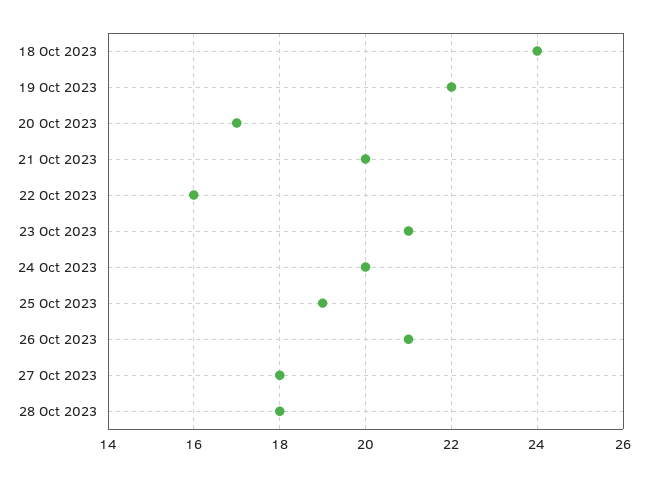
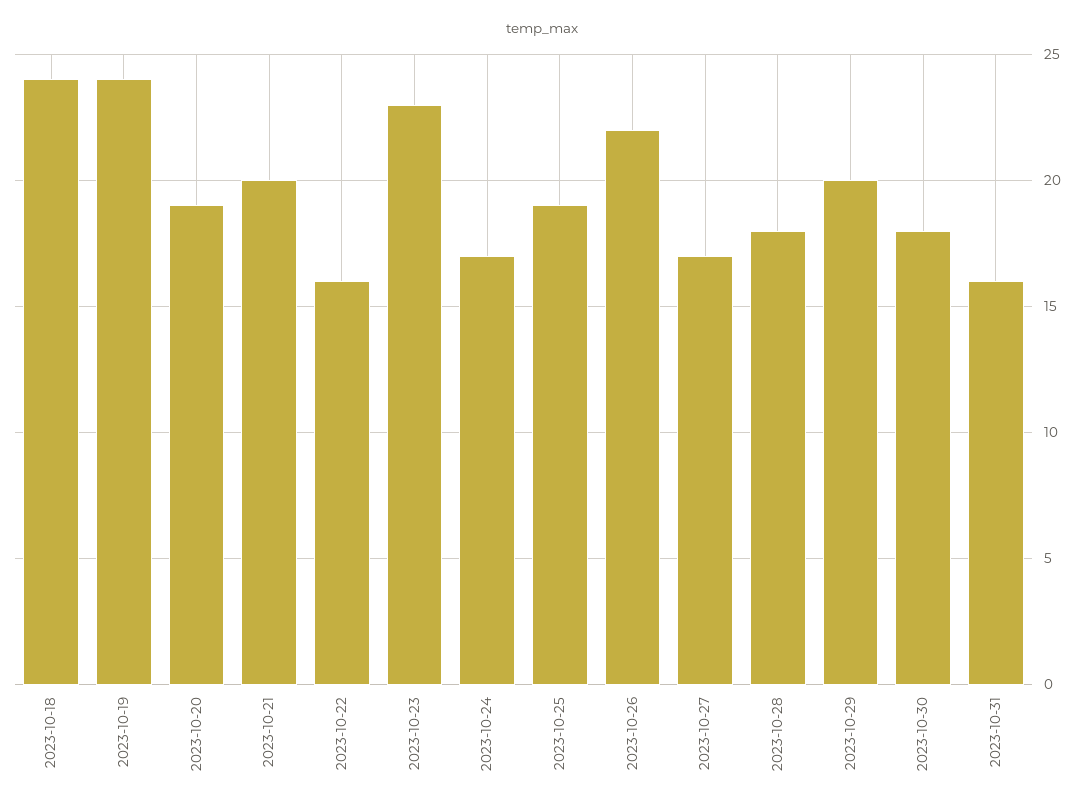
19 Oct 2023: 22 -> 24
20 Oct 2023: 17 -> 19
23 Oct 2023: 21 -> 23
24 Oct 2023: 20 -> 17
26 Oct 2023: 21 -> 22
27 Oct 2023: 18 -> 17
2023-10-29: none -> 20
2023-10-30: none -> 18
2023-10-31: none -> 16

